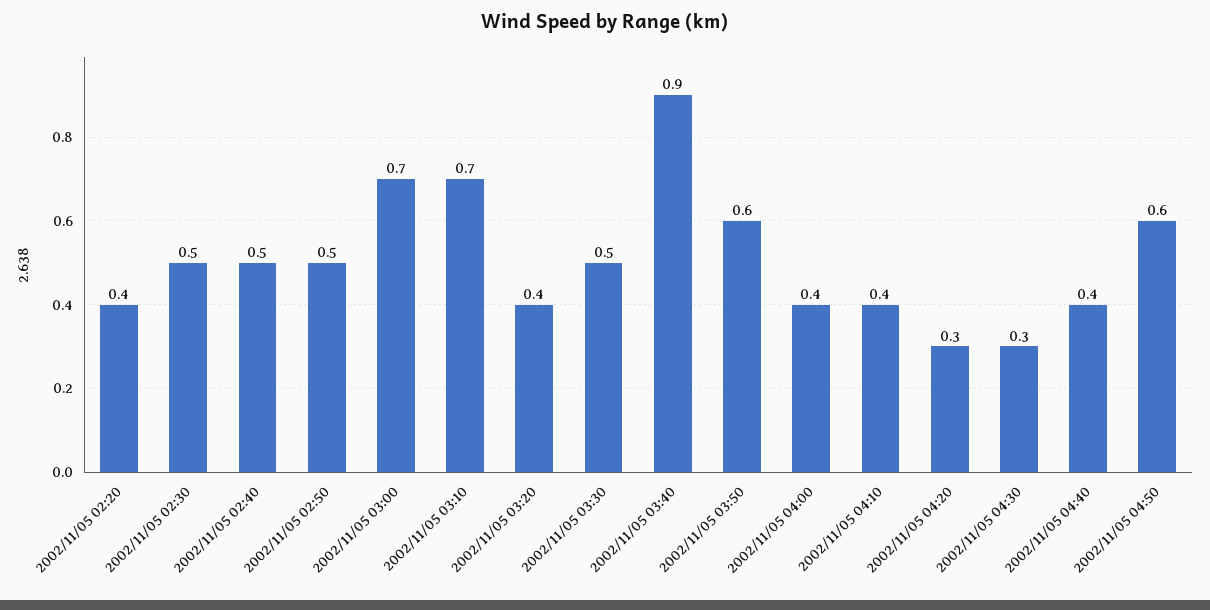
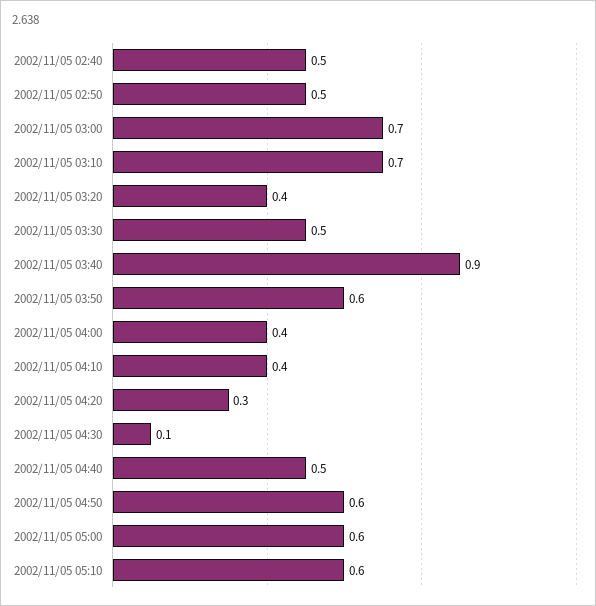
2002/11/05 02:20: 0.4 -> none
2002/11/05 02:30: 0.5 -> none
2002/11/05 04:30: 0.3 -> 0.1
2002/11/05 04:40: 0.4 -> 0.5
2002/11/05 05:00: none -> 0.6
2002/11/05 05:10: none -> 0.6

